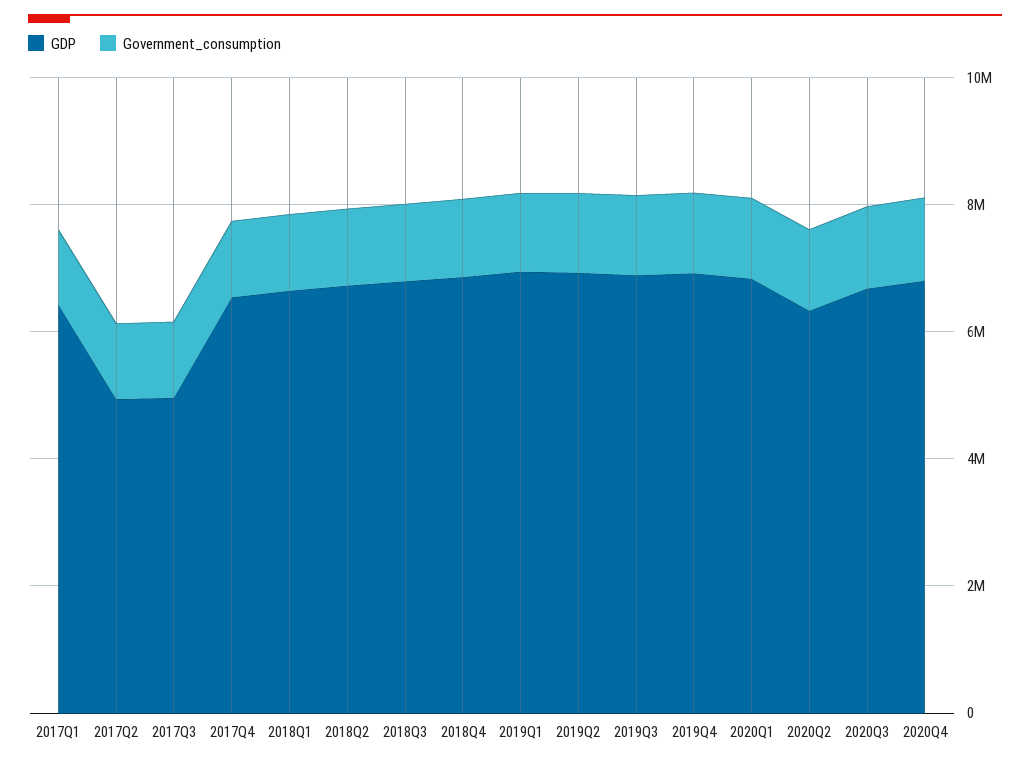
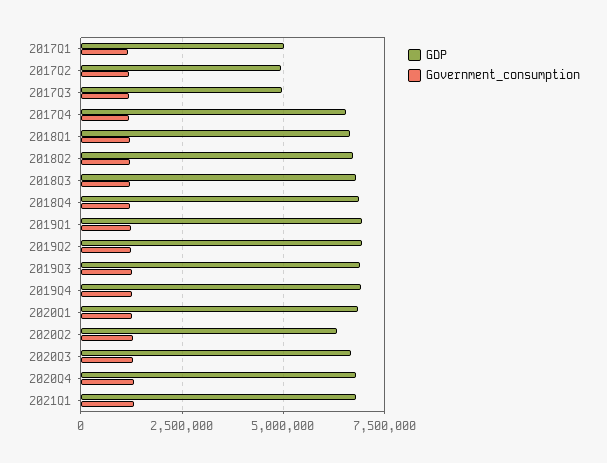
GDP, 2017Q1: 6500000 -> 5000000
GDP, 2021Q1: none -> 6750000
Government_consumption, 2021Q1: none -> 1250000

